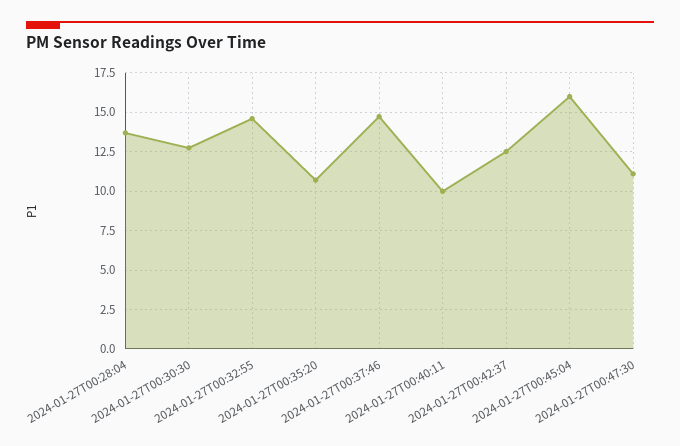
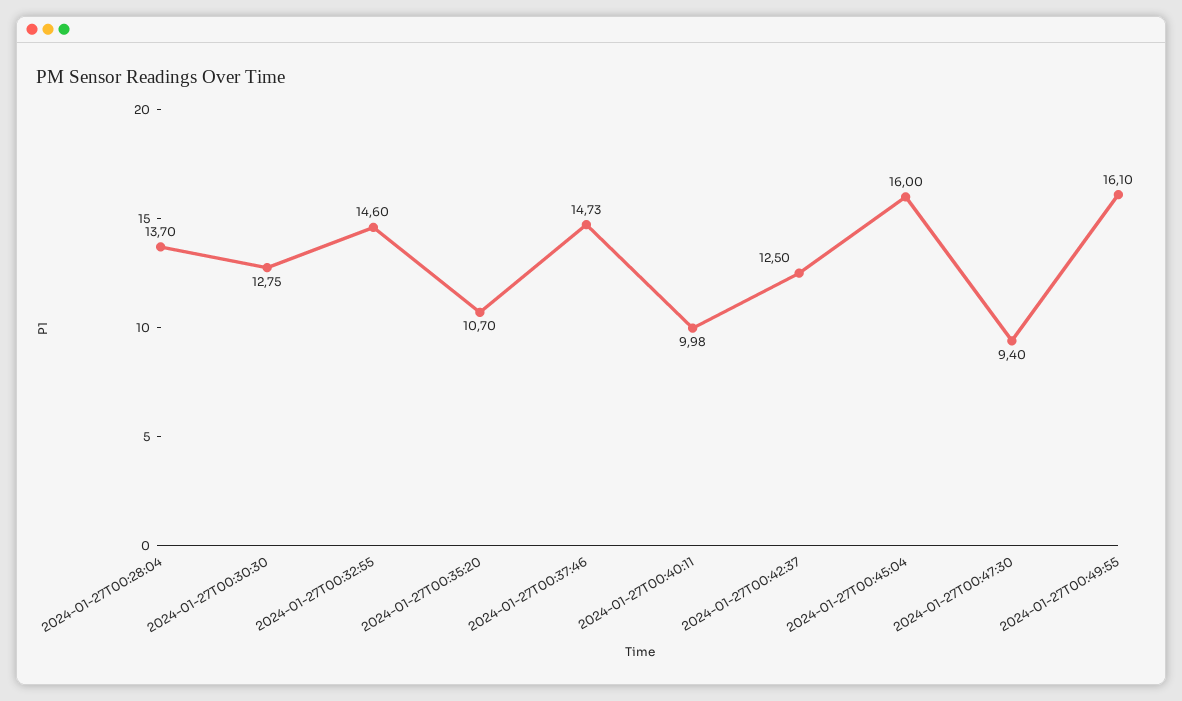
2024-01-27T00:47:30: 11 -> 9.4
2024-01-27T00:49:55: none -> 16.1

